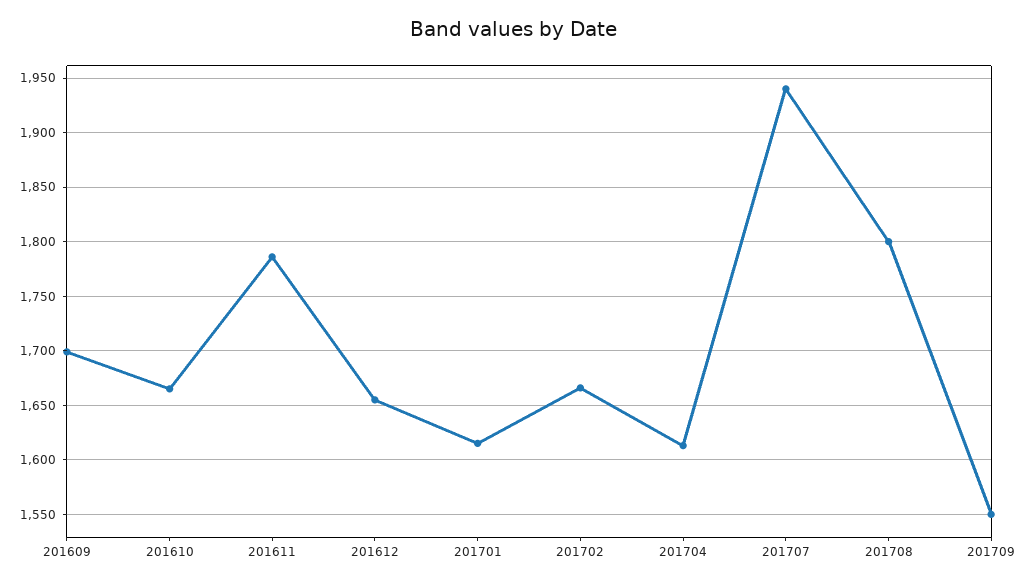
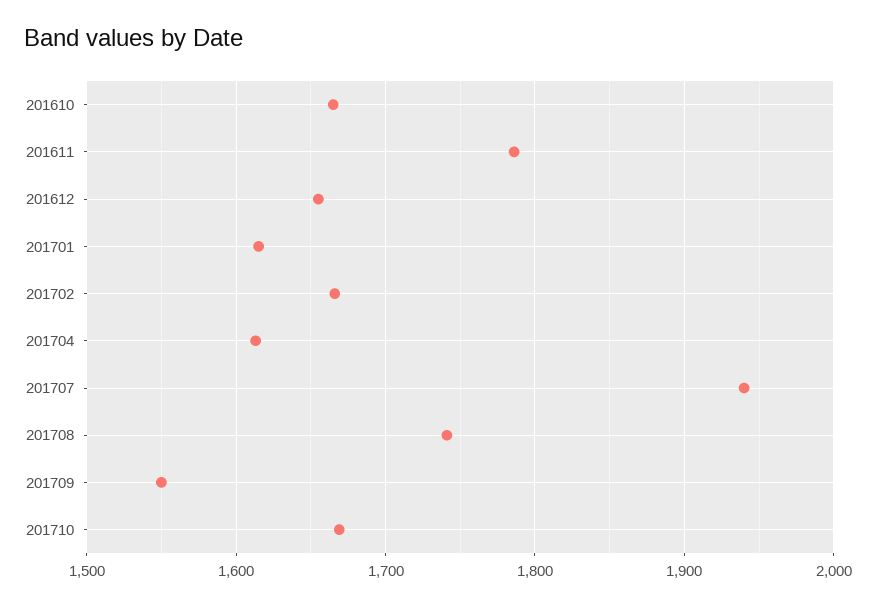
201609: 1700 -> none
201708: 1800 -> 1740
201710: none -> 1670

